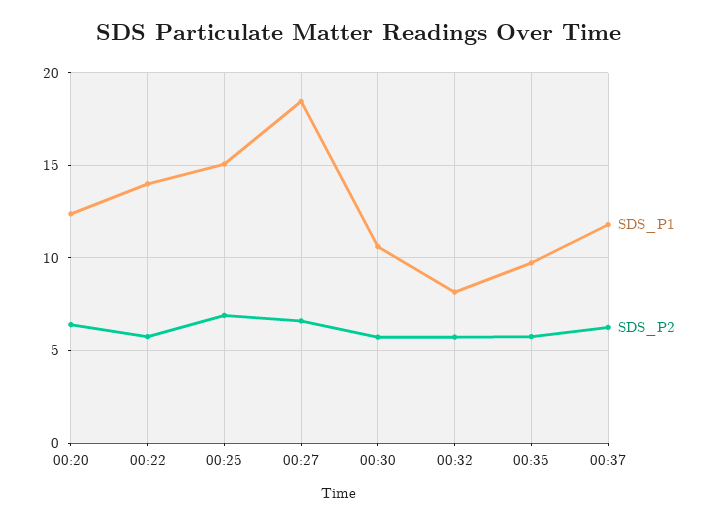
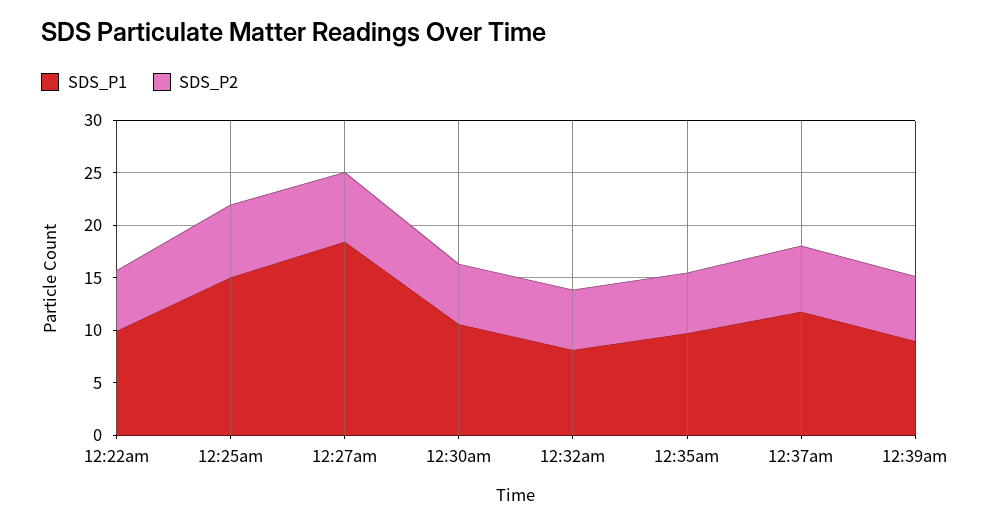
SDS_P1, 00:20: 12.5 -> none
SDS_P2, 00:20: 6.5 -> none
SDS_P1, 00:22: 14 -> 10
SDS_P1, 12:39am: none -> 9
SDS_P2, 12:39am: none -> 6

